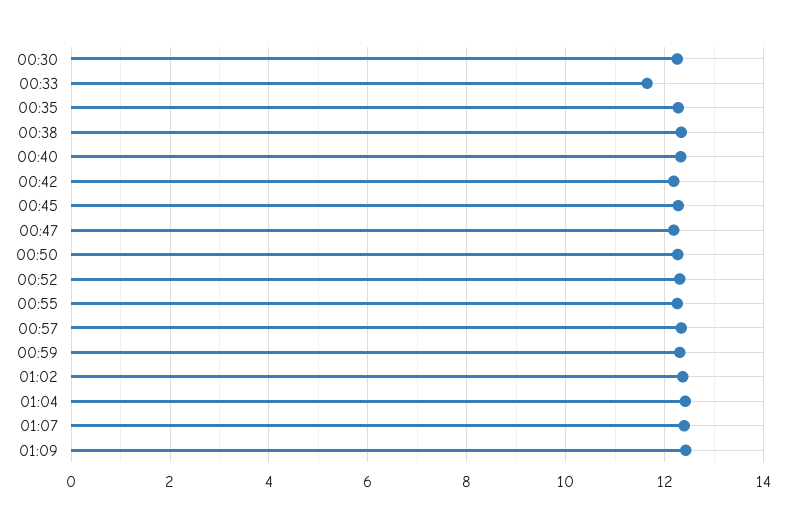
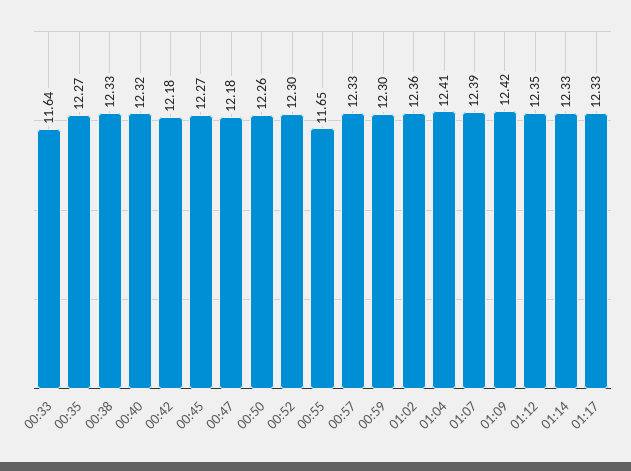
00:30: 12.2 -> none
00:55: 12.2 -> 11.65
01:12: none -> 12.35
01:14: none -> 12.33
01:17: none -> 12.33

